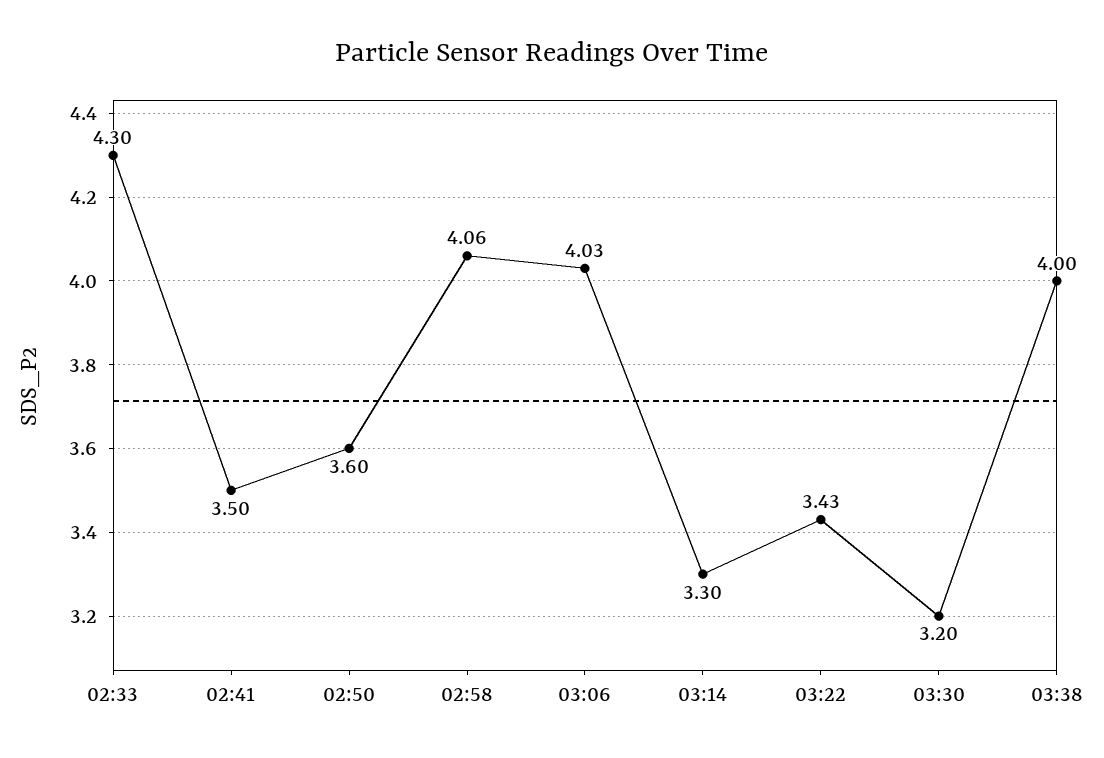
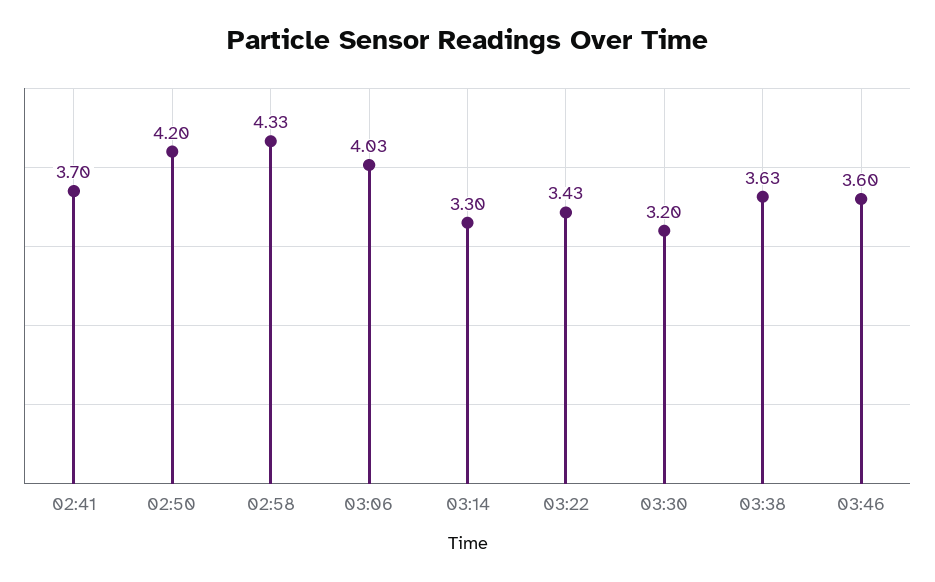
02:33: 4.3 -> none
02:41: 3.5 -> 3.7
02:50: 3.6 -> 4.2
02:58: 4.06 -> 4.33
03:38: 4 -> 3.63
03:46: none -> 3.6

